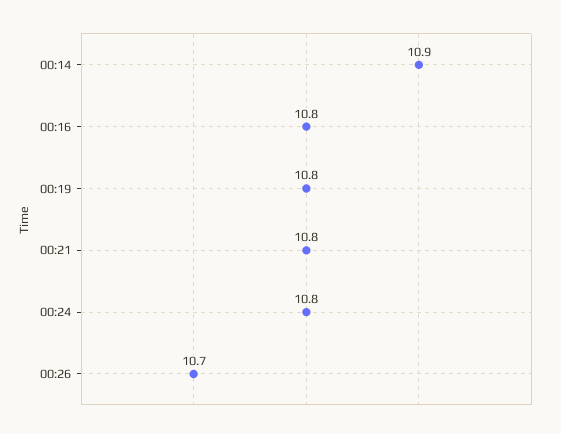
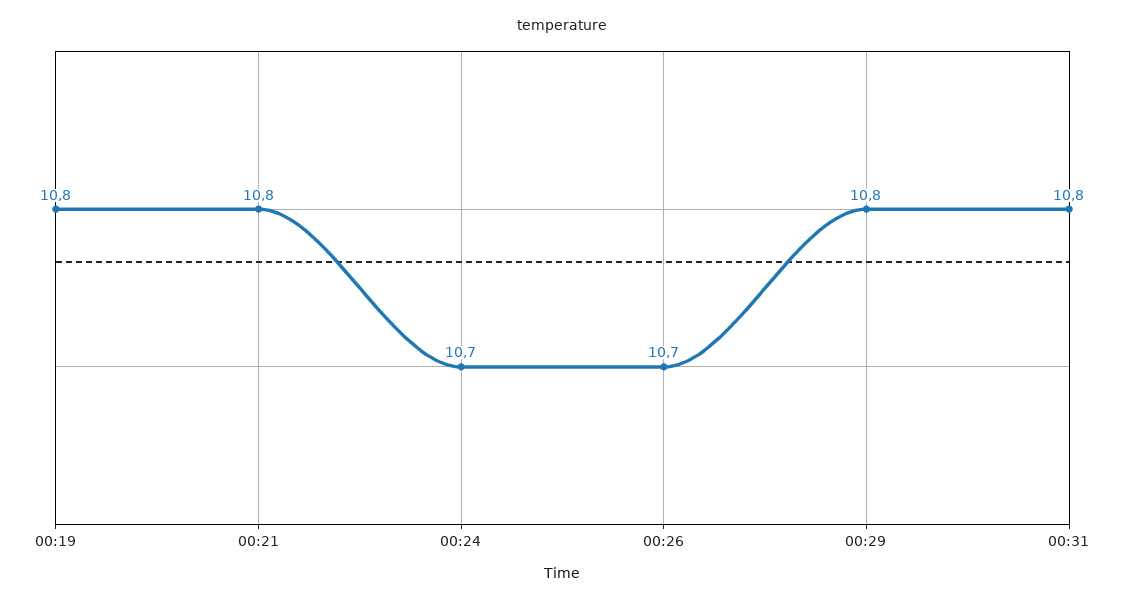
00:14: 10.9 -> none
00:16: 10.8 -> none
00:24: 10.8 -> 10.7
00:29: none -> 10.8
00:31: none -> 10.8

